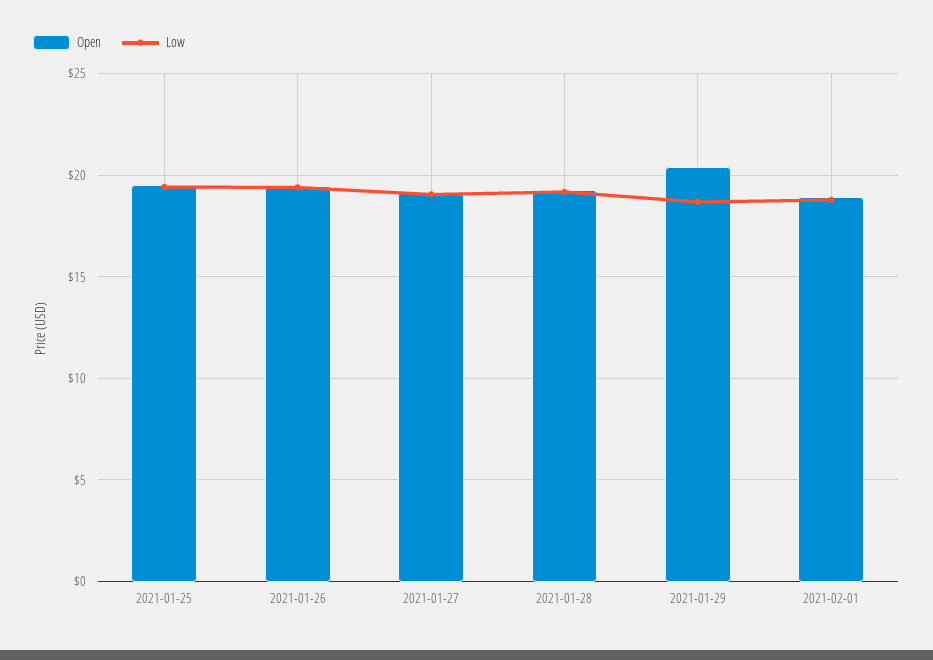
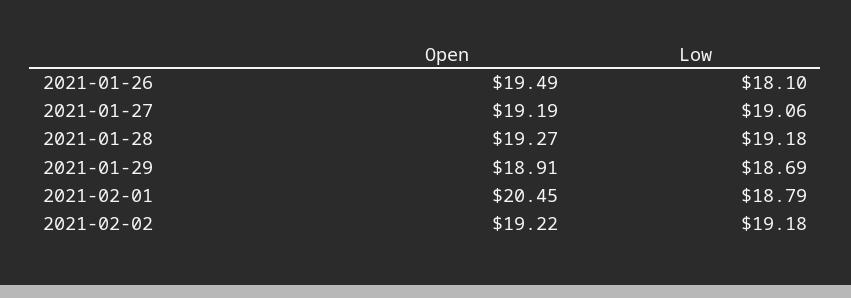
Open, 2021-01-25: 19.5 -> none
Low, 2021-01-25: 19.5 -> none
Low, 2021-01-26: 19.5 -> 18.1
Open, 2021-01-29: 20.5 -> 18.91
Open, 2021-02-01: 19 -> 20.45
Open, 2021-02-02: none -> 19.22
Low, 2021-02-02: none -> 19.18

